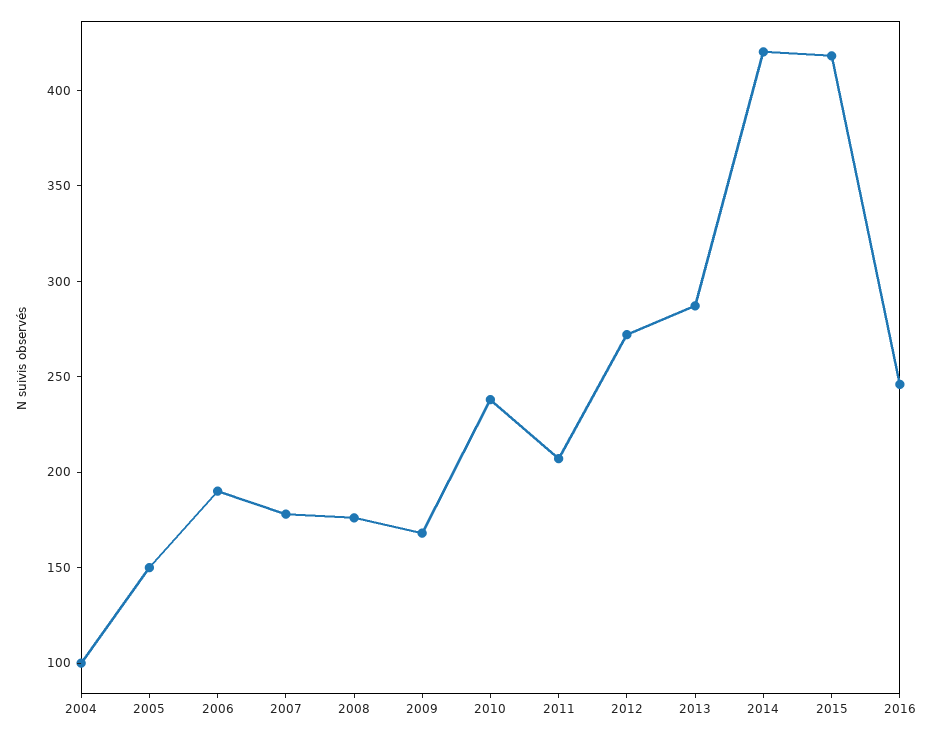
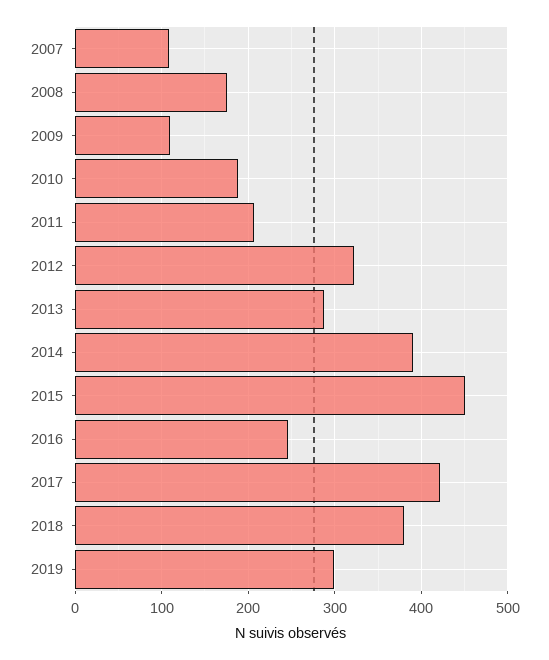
2004: 100 -> none
2005: 150 -> none
2006: 190 -> none
2007: 180 -> 110
2009: 170 -> 110
2010: 240 -> 190
2012: 270 -> 320
2014: 420 -> 390
2015: 420 -> 450
2017: none -> 420
2018: none -> 380
2019: none -> 300

